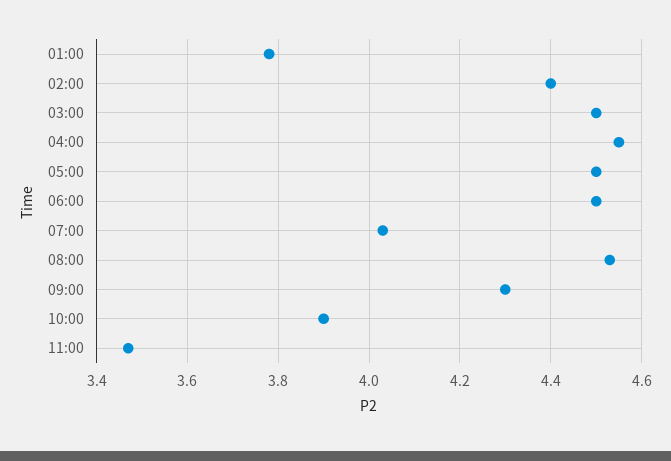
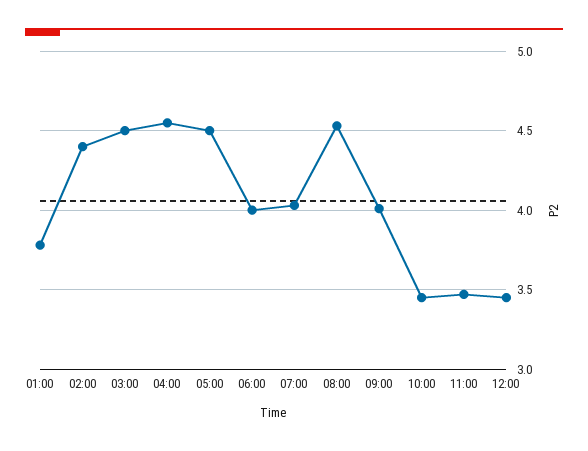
06:00: 4.5 -> 4
09:00: 4.3 -> 4
10:00: 3.9 -> 3.45
12:00: none -> 3.45

